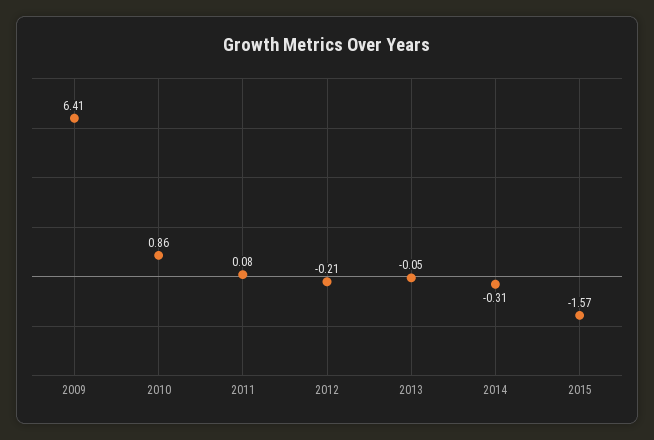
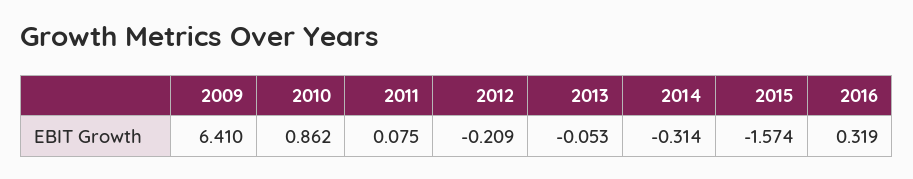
2016: none -> 0.319

